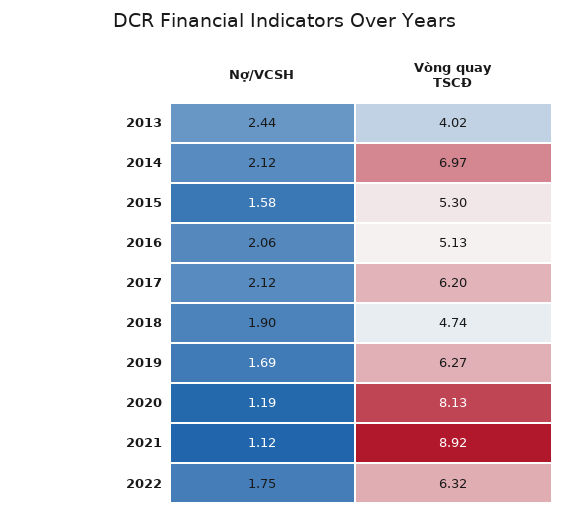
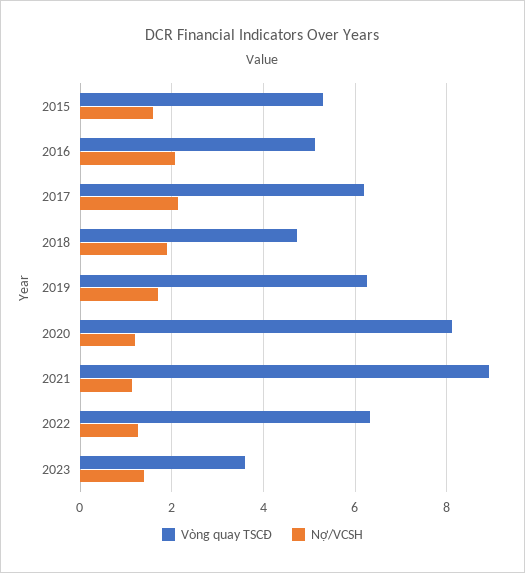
Nợ/VCSH, 2013: 2.44 -> none
Vòng quay TSCĐ, 2013: 4.02 -> none
Nợ/VCSH, 2014: 2.12 -> none
Vòng quay TSCĐ, 2014: 6.97 -> none
Nợ/VCSH, 2022: 1.75 -> 1.2
Vòng quay TSCĐ, 2023: none -> 3.6
Nợ/VCSH, 2023: none -> 1.4

